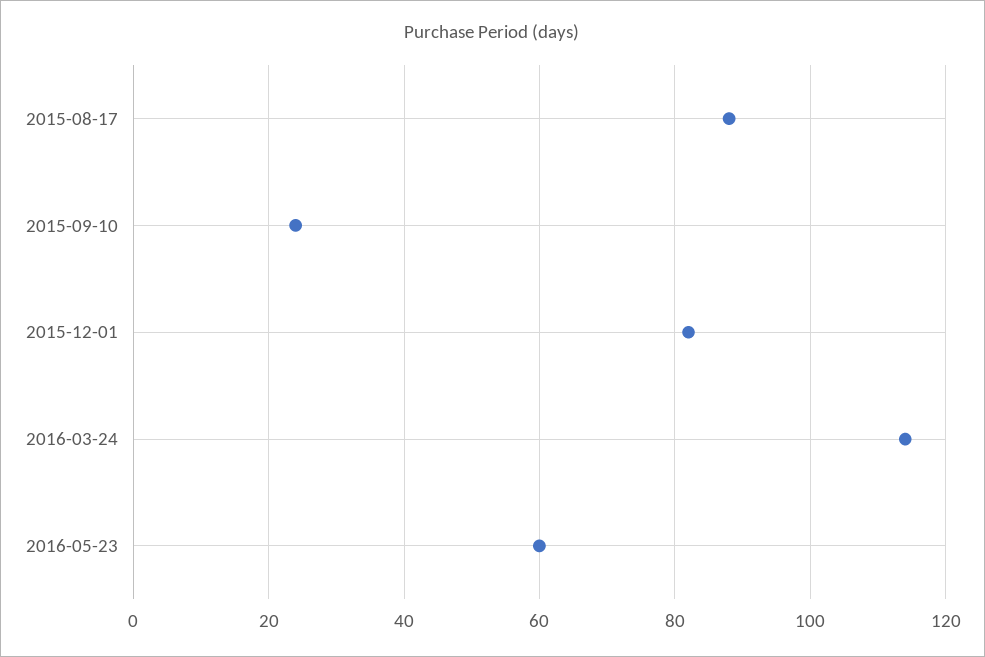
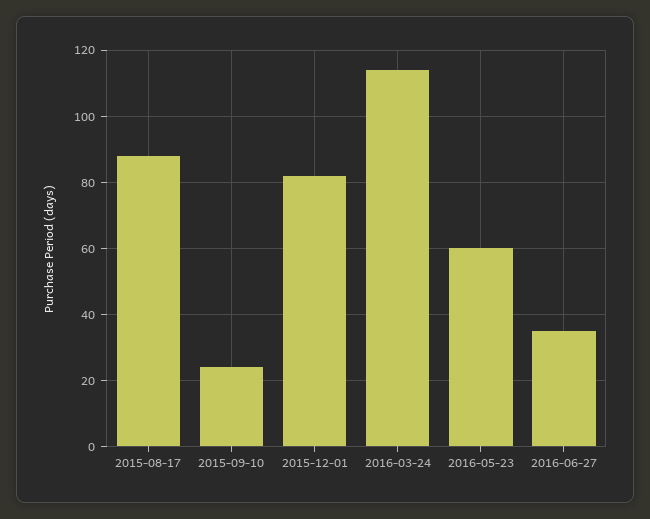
2016-06-27: none -> 35

